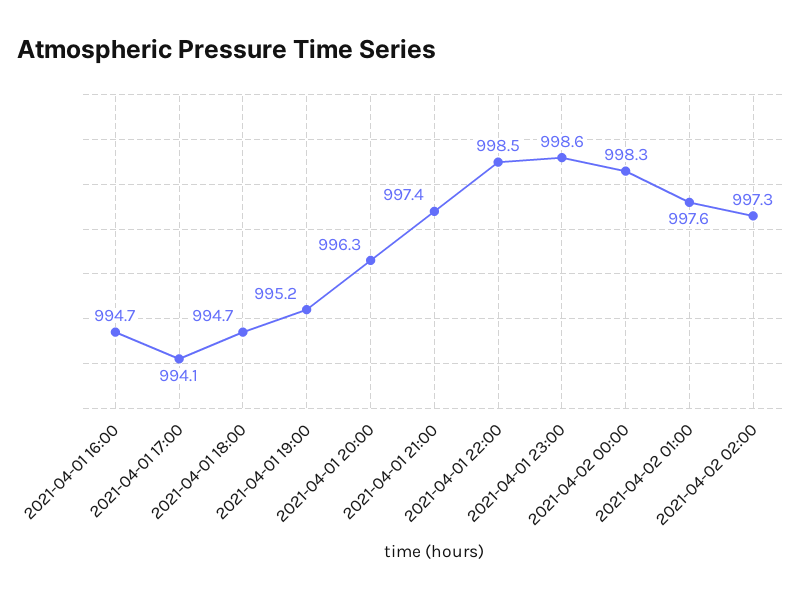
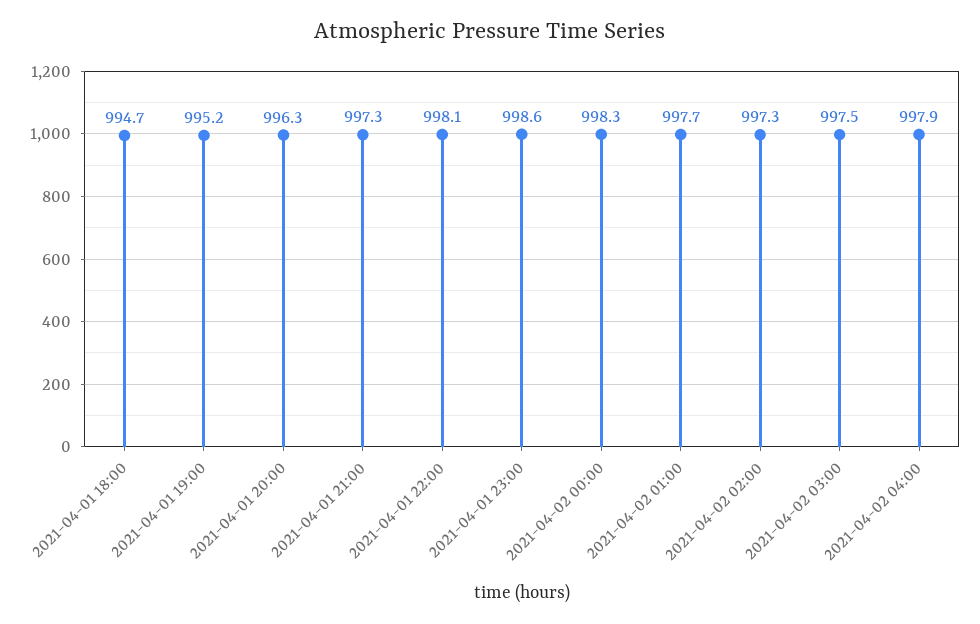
2021-04-01 16:00: 994.7 -> none
2021-04-01 17:00: 994.1 -> none
2021-04-01 21:00: 997.4 -> 997.3
2021-04-01 22:00: 998.5 -> 998.1
2021-04-02 01:00: 997.6 -> 997.7
2021-04-02 03:00: none -> 997.5
2021-04-02 04:00: none -> 997.9

